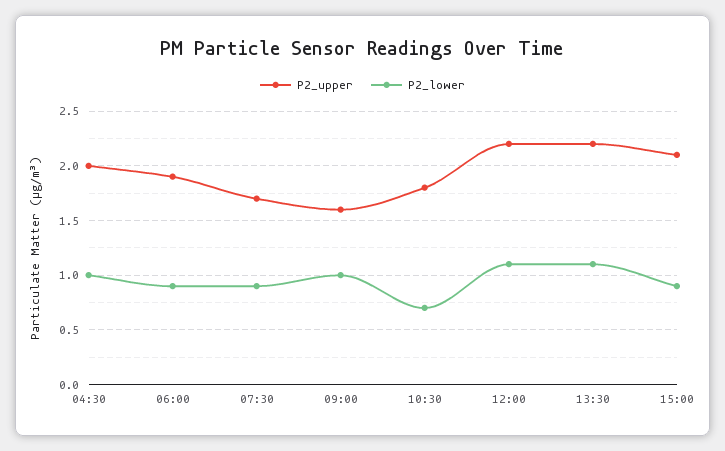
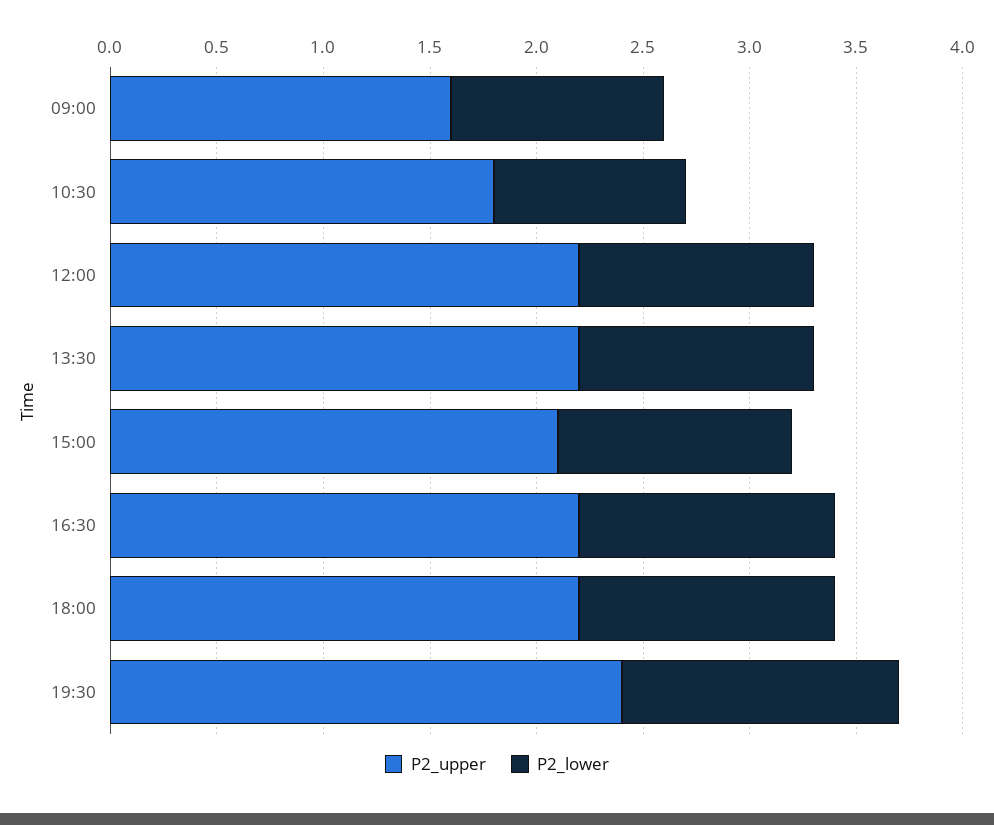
P2_upper, 04:30: 2 -> none
P2_lower, 04:30: 1 -> none
P2_upper, 06:00: 1.9 -> none
P2_lower, 06:00: 0.9 -> none
P2_upper, 07:30: 1.7 -> none
P2_lower, 07:30: 0.9 -> none
P2_lower, 10:30: 0.7 -> 0.9
P2_lower, 15:00: 0.9 -> 1.1
P2_upper, 16:30: none -> 2.2
P2_lower, 16:30: none -> 1.2
P2_upper, 18:00: none -> 2.2
P2_lower, 18:00: none -> 1.2
P2_upper, 19:30: none -> 2.4
P2_lower, 19:30: none -> 1.3

